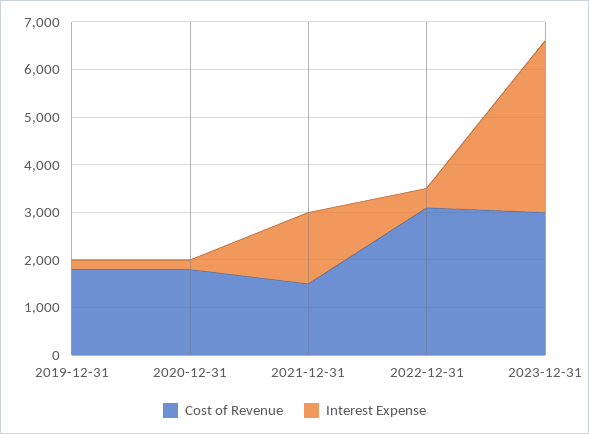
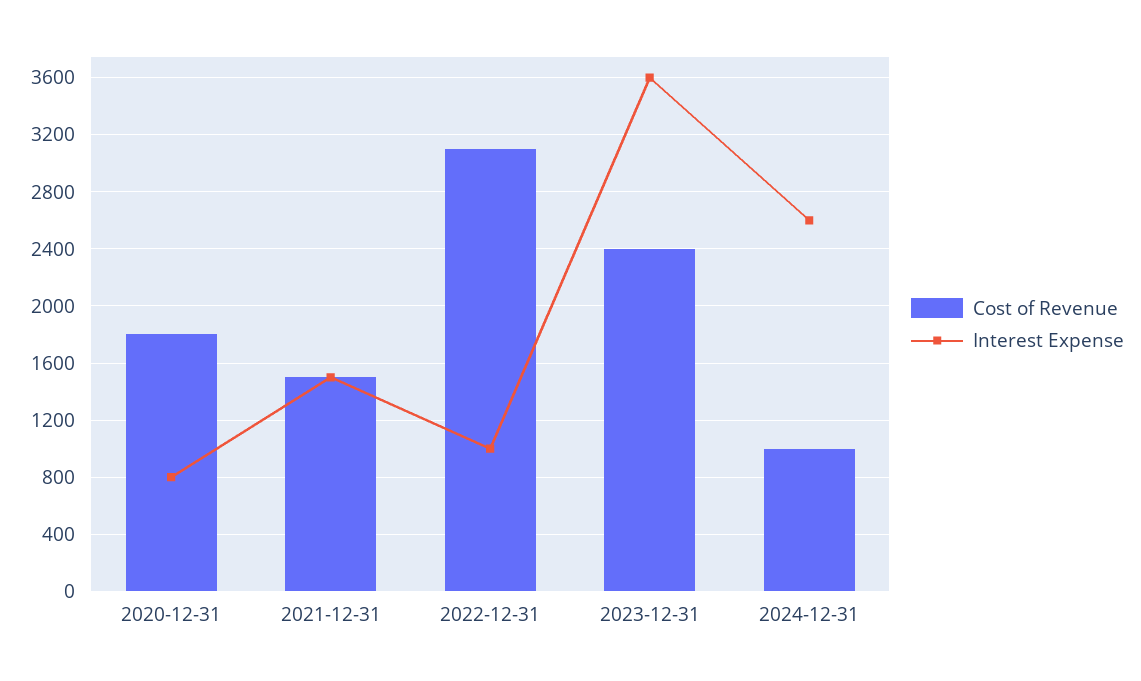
Cost of Revenue, 2019-12-31: 1800 -> none
Interest Expense, 2019-12-31: 200 -> none
Interest Expense, 2020-12-31: 200 -> 800
Interest Expense, 2022-12-31: 400 -> 1000
Cost of Revenue, 2023-12-31: 3000 -> 2400
Cost of Revenue, 2024-12-31: none -> 1000
Interest Expense, 2024-12-31: none -> 2600

